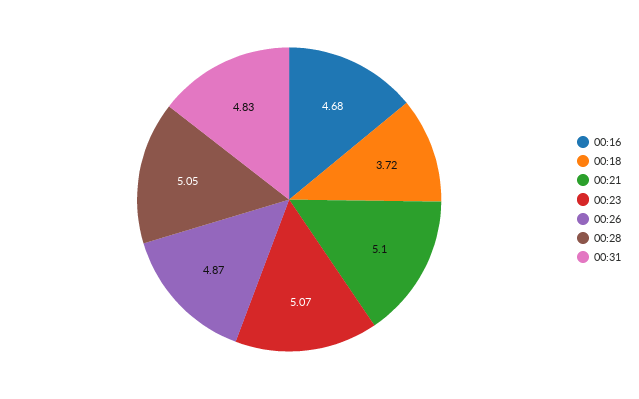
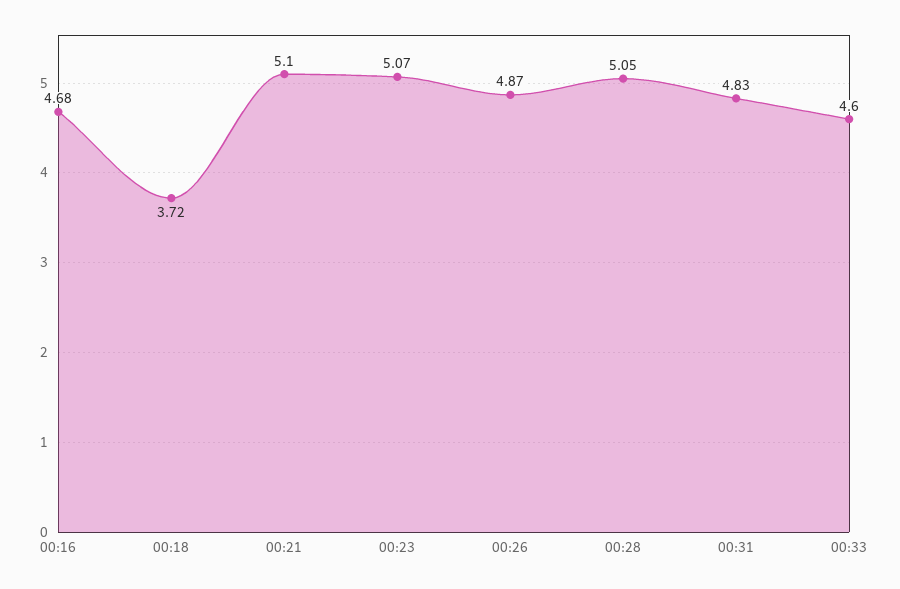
00:33: none -> 4.6

